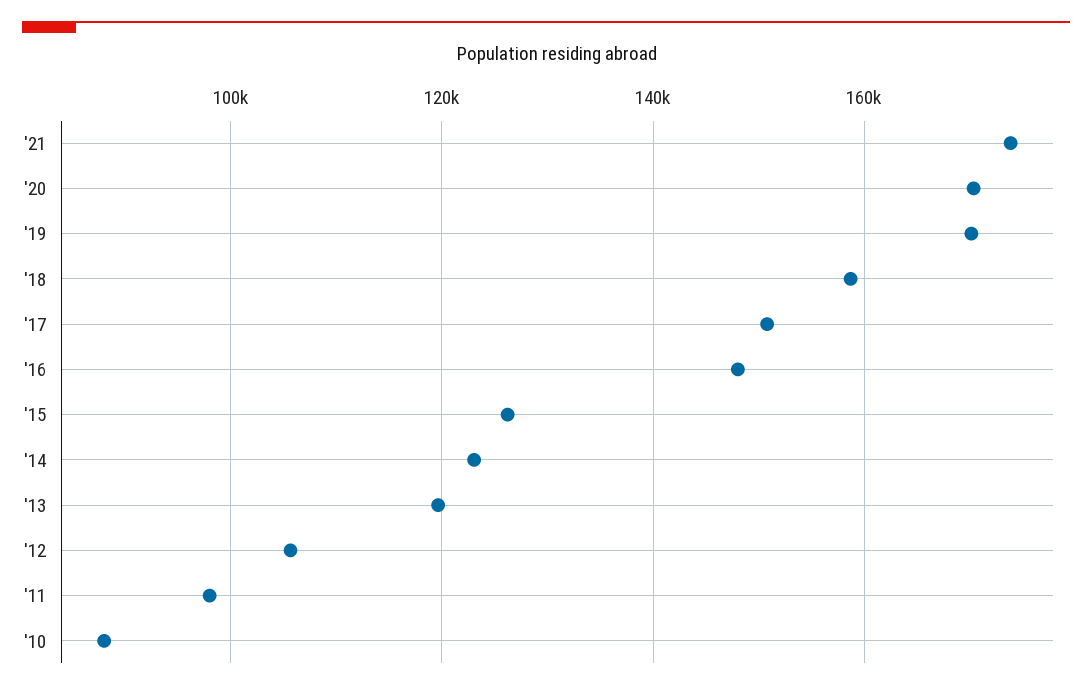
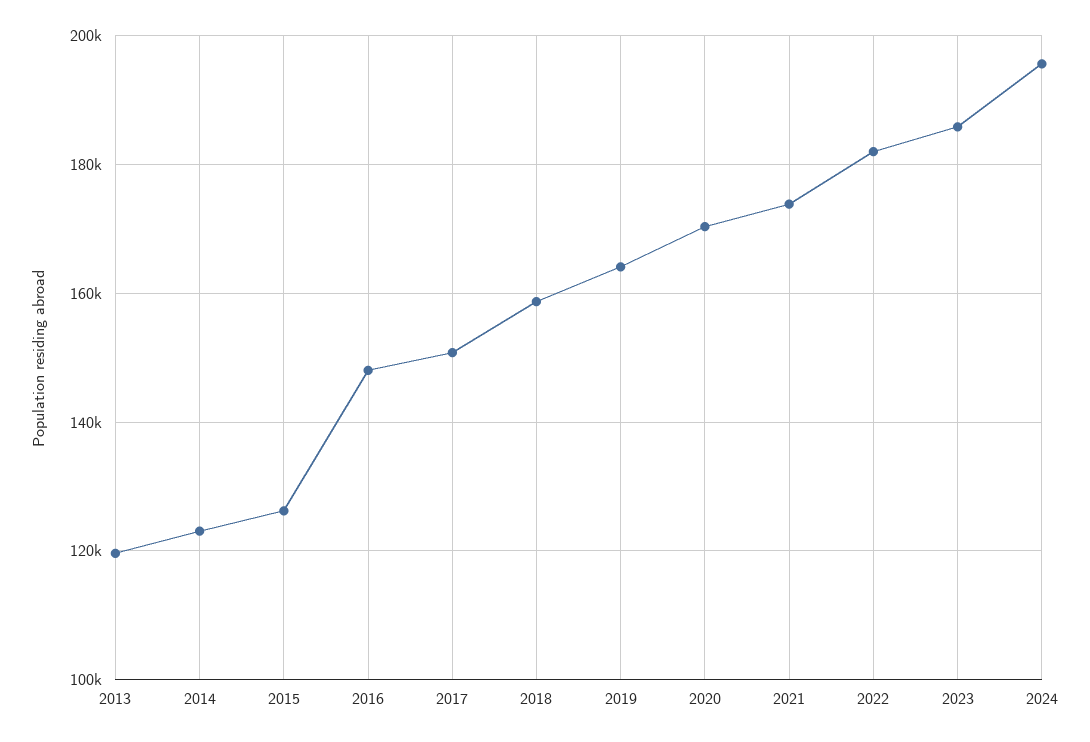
'19: 170000 -> 164000
'12: 106000 -> none
'11: 98000 -> none
'10: 88000 -> none
2022: none -> 182000
2023: none -> 186000
2024: none -> 196000

